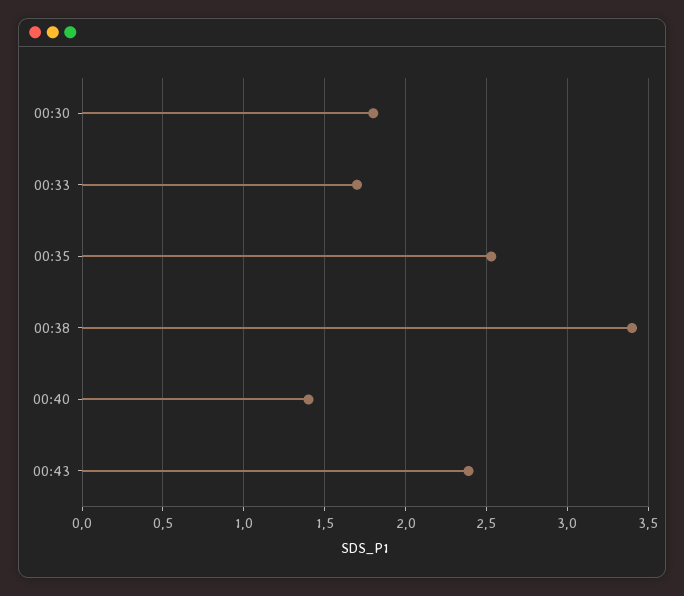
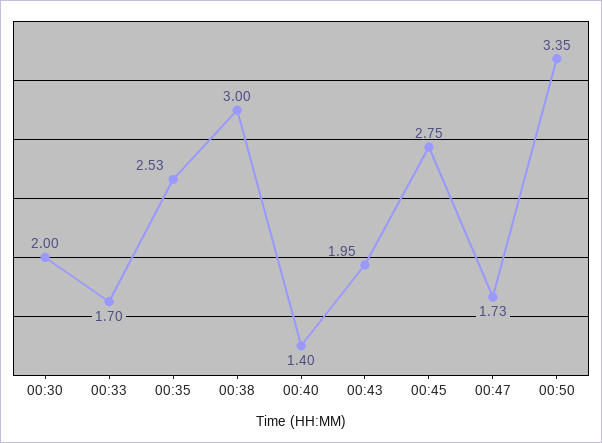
00:30: 1.8 -> 2
00:38: 3.4 -> 3
00:43: 2.4 -> 1.95
00:45: none -> 2.75
00:47: none -> 1.73
00:50: none -> 3.35

